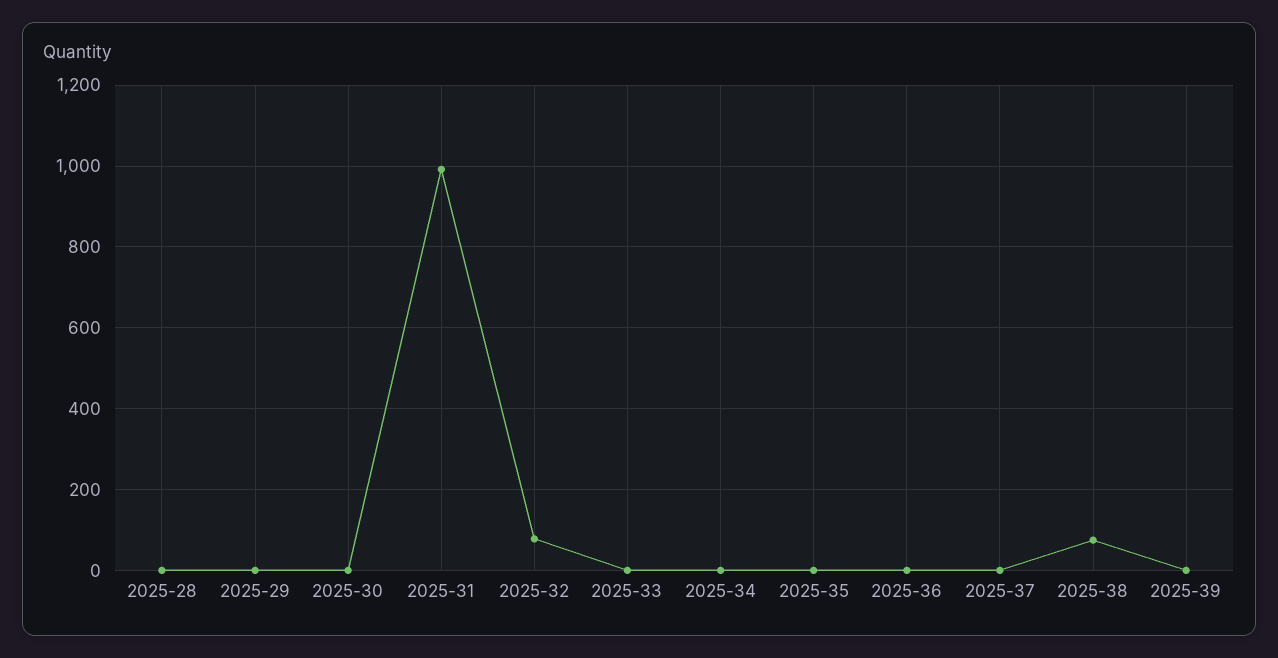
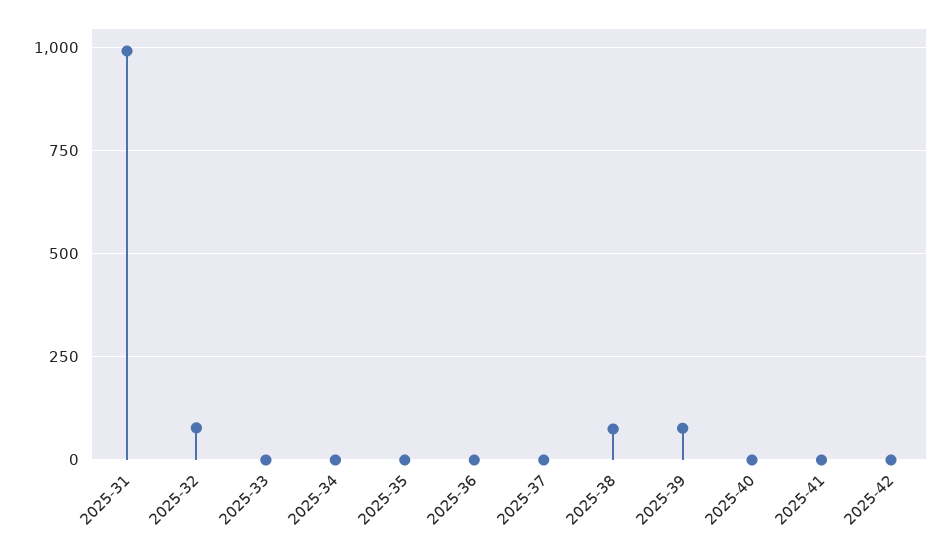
2025-28: 0 -> none
2025-29: 0 -> none
2025-30: 0 -> none
2025-39: 0 -> 75
2025-40: none -> 0
2025-41: none -> 0
2025-42: none -> 0

